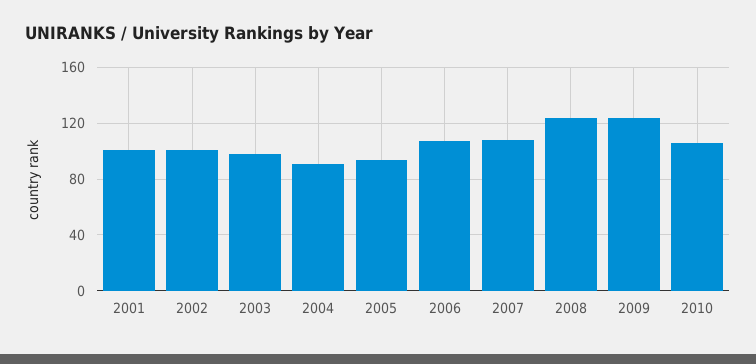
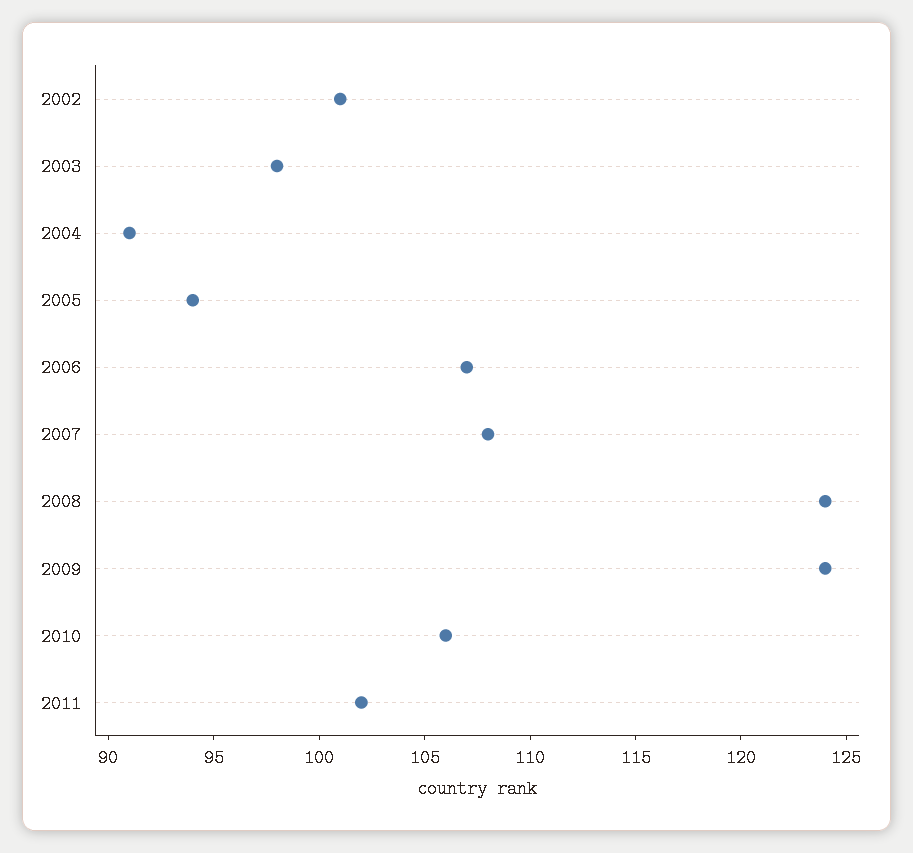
2001: 100 -> none
2011: none -> 102

